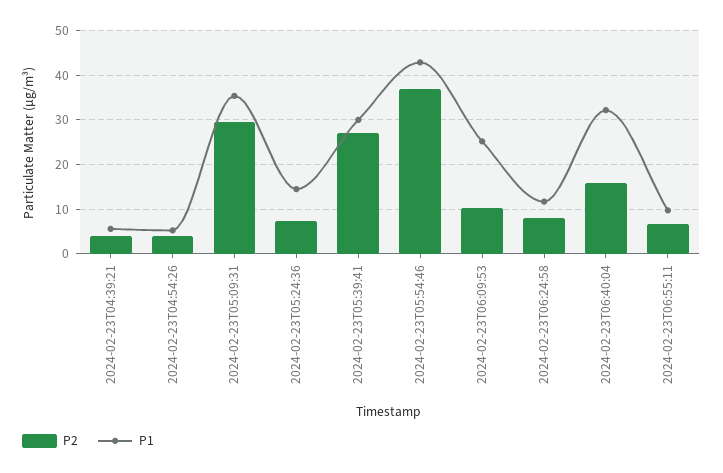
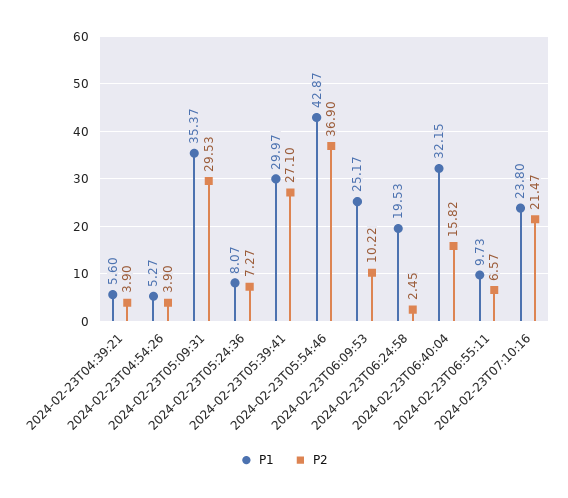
P1, 2024-02-23T05:24:36: 14 -> 8.07
P2, 2024-02-23T06:24:58: 8 -> 2.45
P1, 2024-02-23T06:24:58: 12 -> 19.53
P1, 2024-02-23T07:10:16: none -> 23.8
P2, 2024-02-23T07:10:16: none -> 21.47

